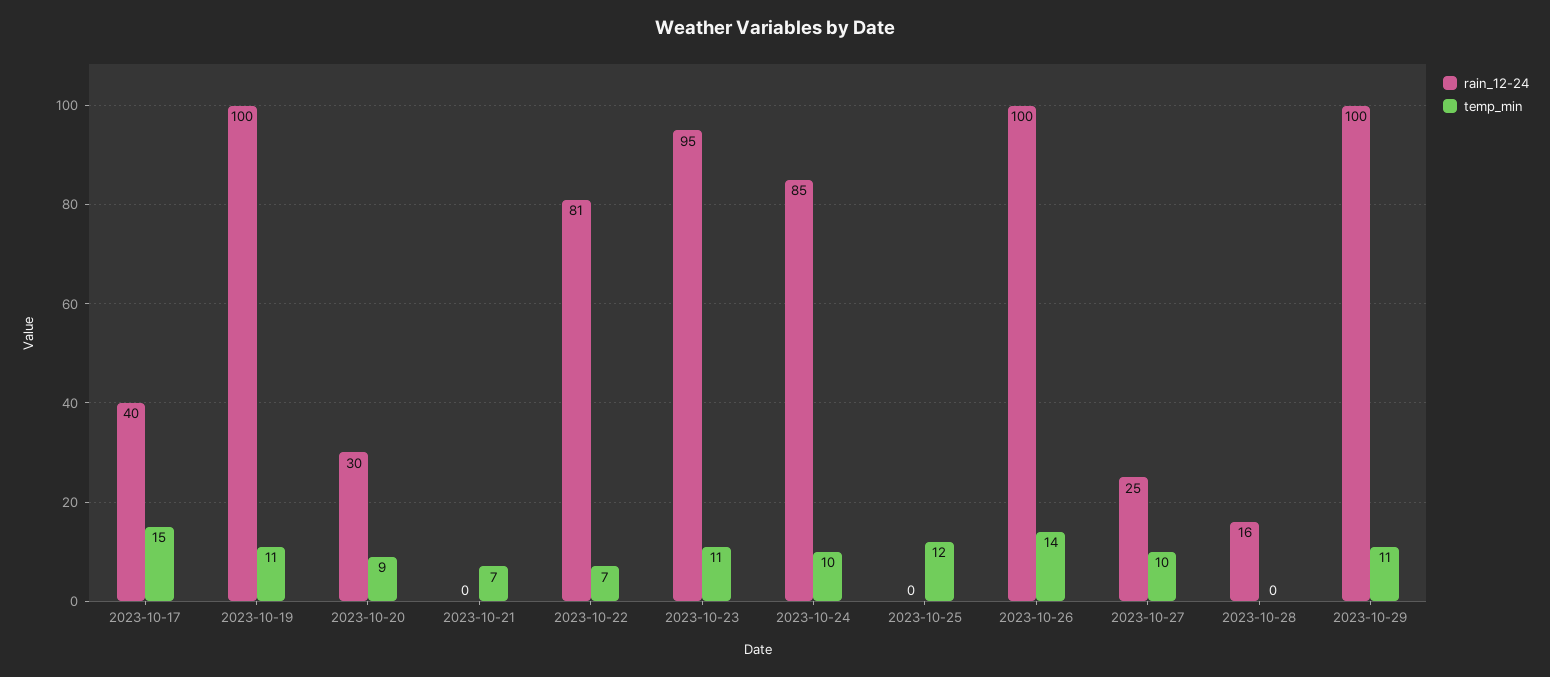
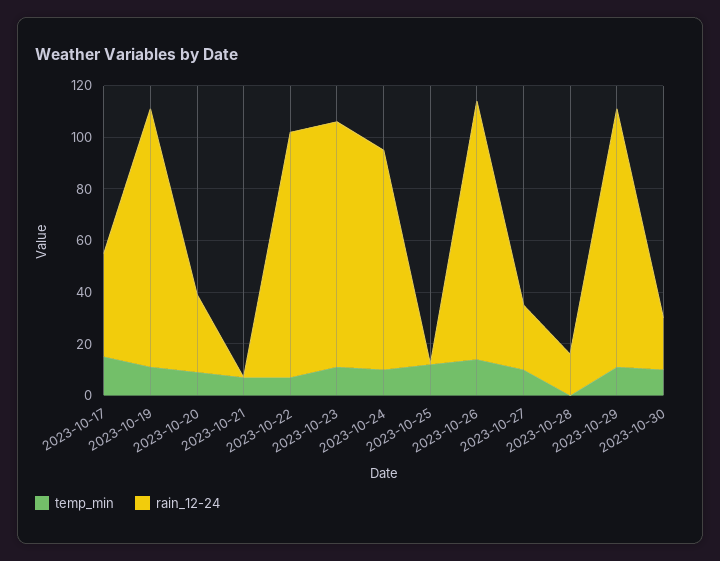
rain_12-24, 2023-10-22: 81 -> 95
temp_min, 2023-10-30: none -> 10
rain_12-24, 2023-10-30: none -> 20

